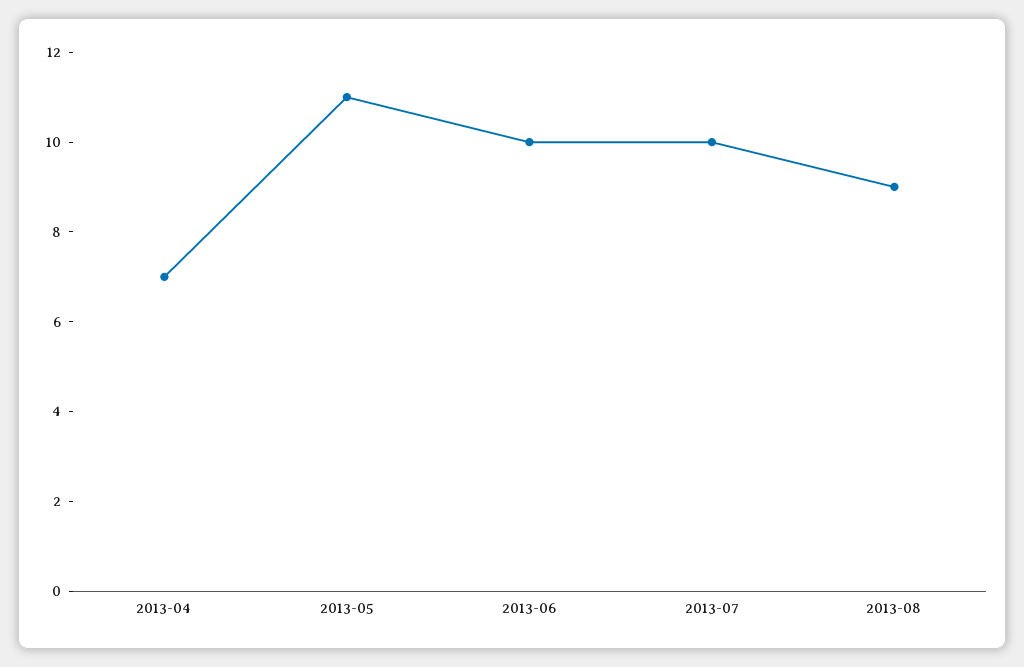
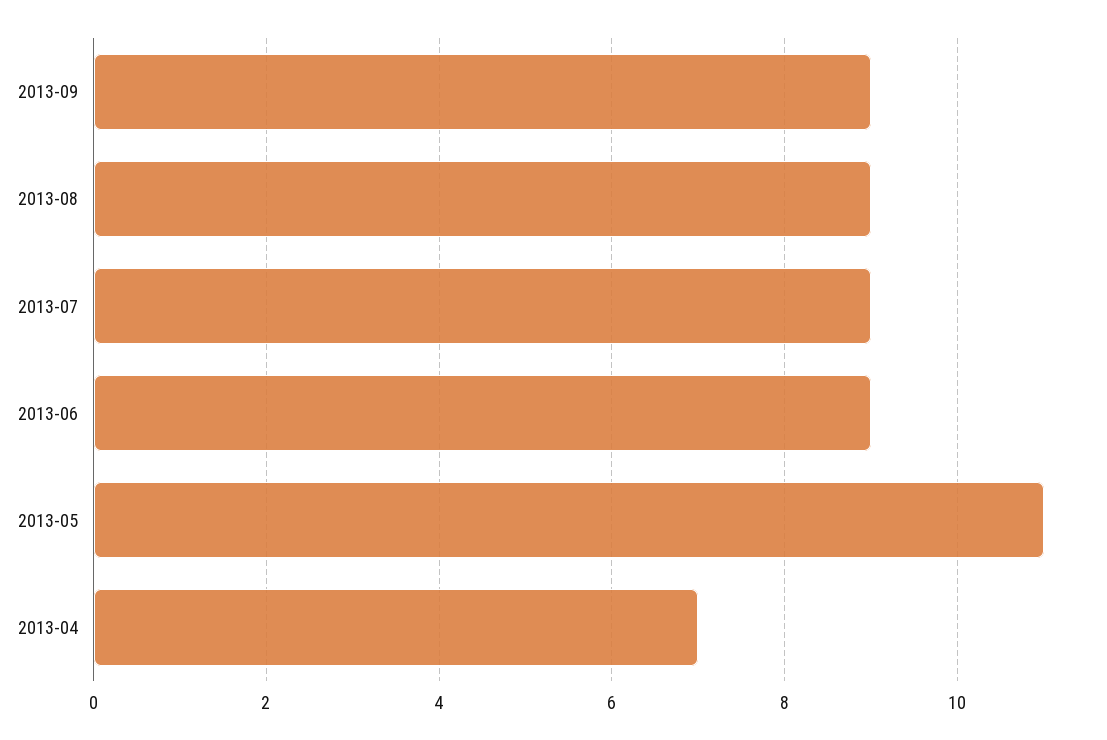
2013-06: 10 -> 9
2013-07: 10 -> 9
2013-09: none -> 9

